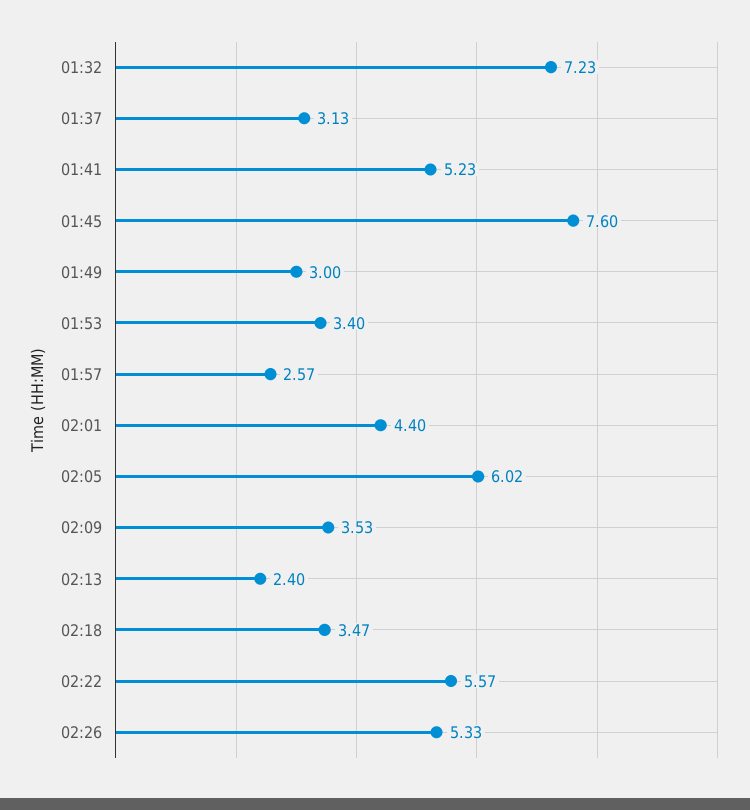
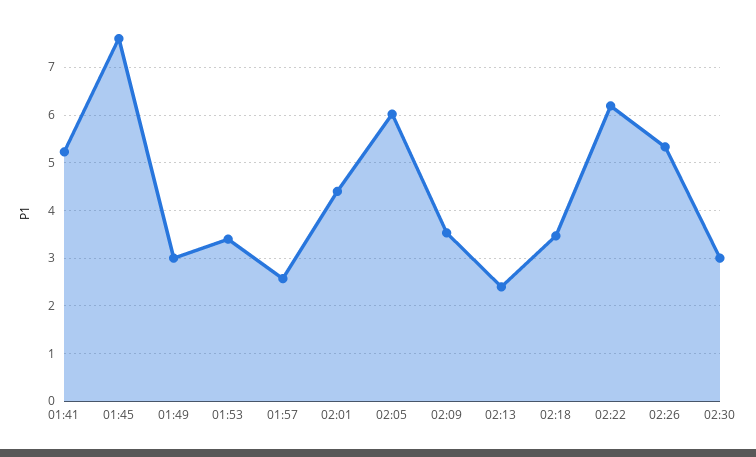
01:32: 7.23 -> none
01:37: 3.13 -> none
02:22: 5.57 -> 6.2
02:30: none -> 3

